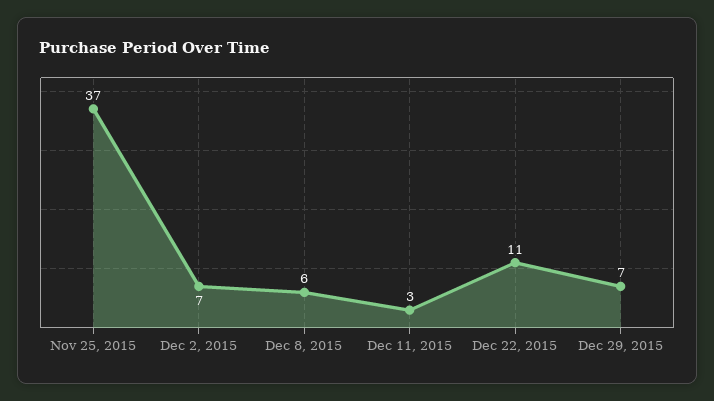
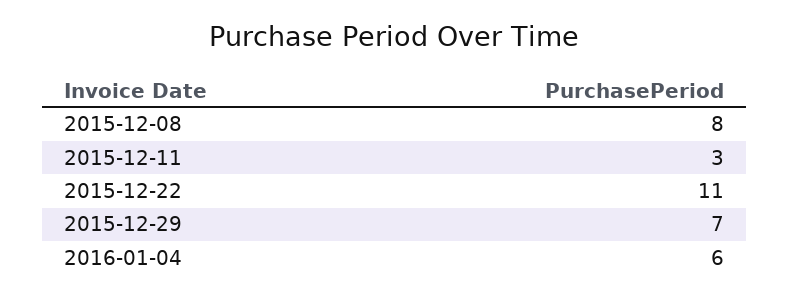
Nov 25, 2015: 37 -> none
Dec 2, 2015: 7 -> none
Dec 8, 2015: 6 -> 8
2016-01-04: none -> 6

